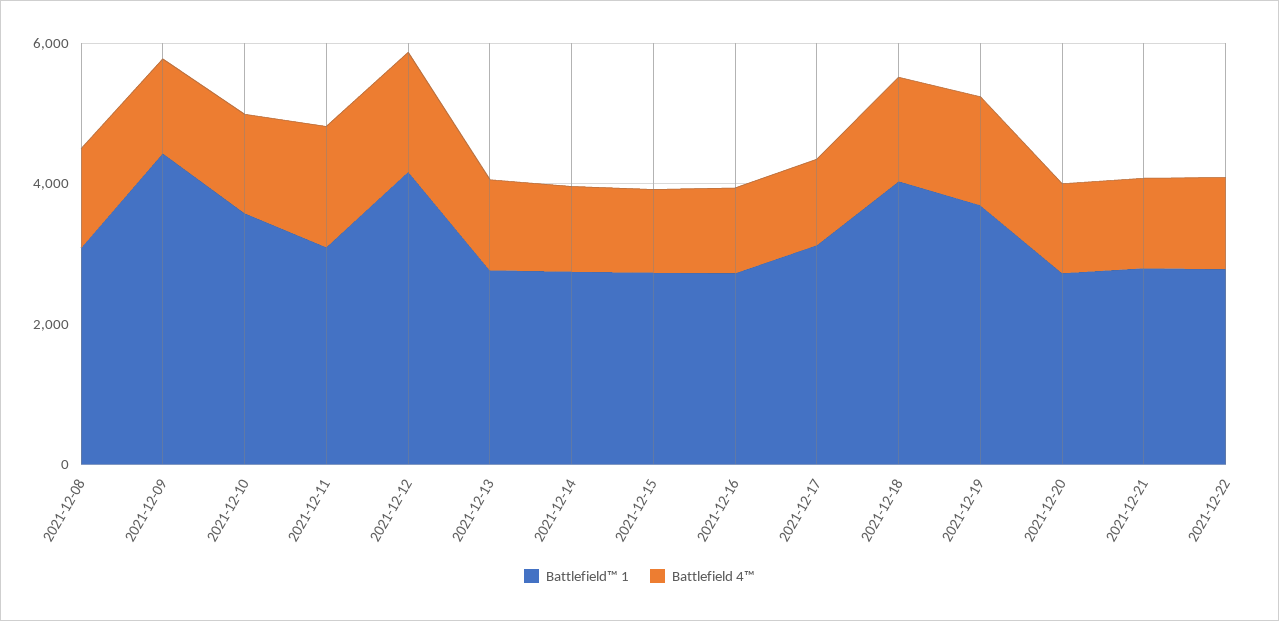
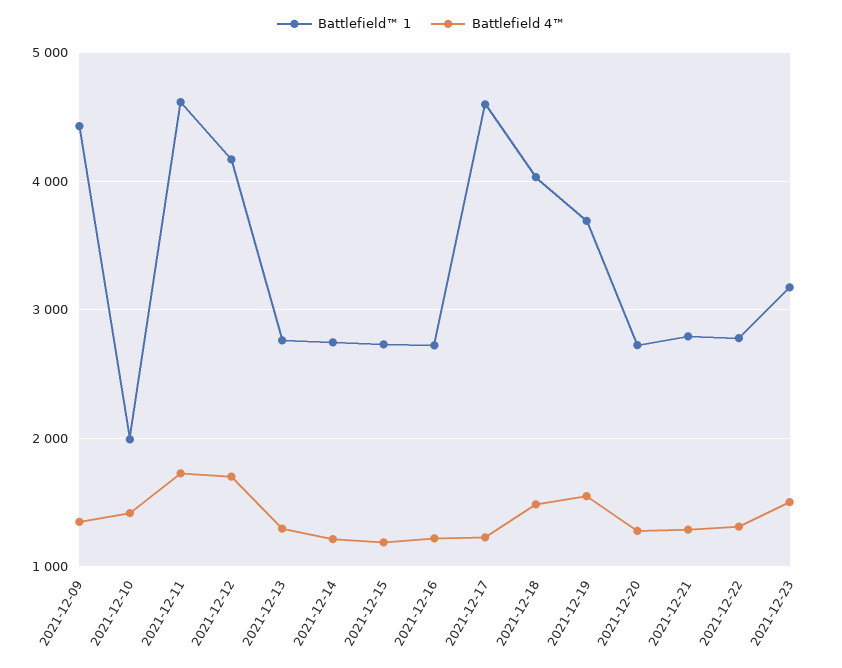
Battlefield™ 1, 2021-12-08: 3000 -> none
Battlefield 4™, 2021-12-08: 1500 -> none
Battlefield™ 1, 2021-12-10: 3500 -> 2000
Battlefield™ 1, 2021-12-11: 3000 -> 4600
Battlefield™ 1, 2021-12-17: 3000 -> 4600
Battlefield™ 1, 2021-12-23: none -> 3200
Battlefield 4™, 2021-12-23: none -> 1500

